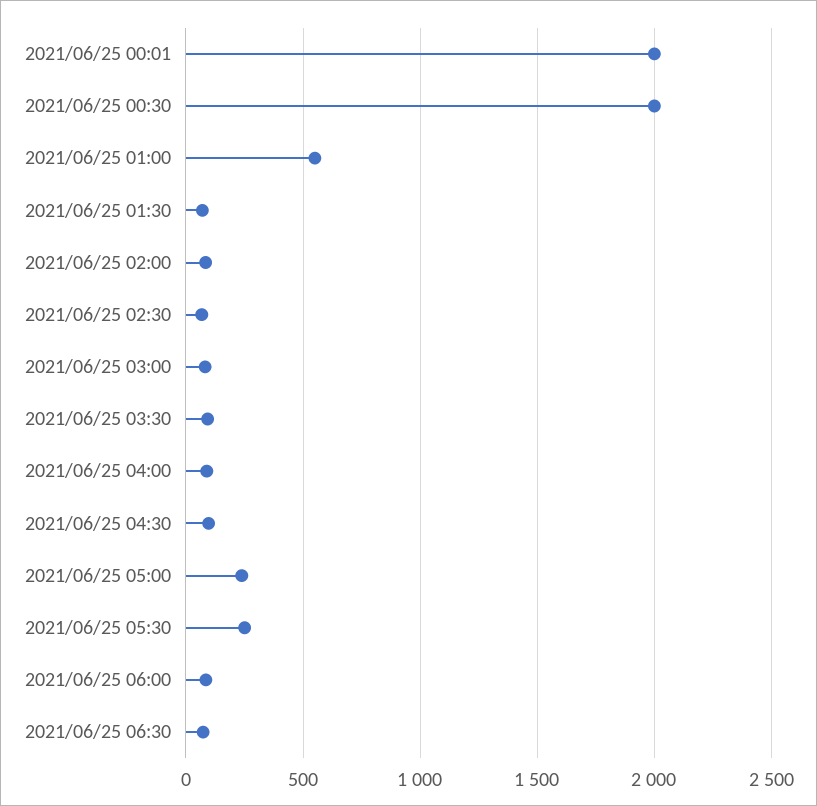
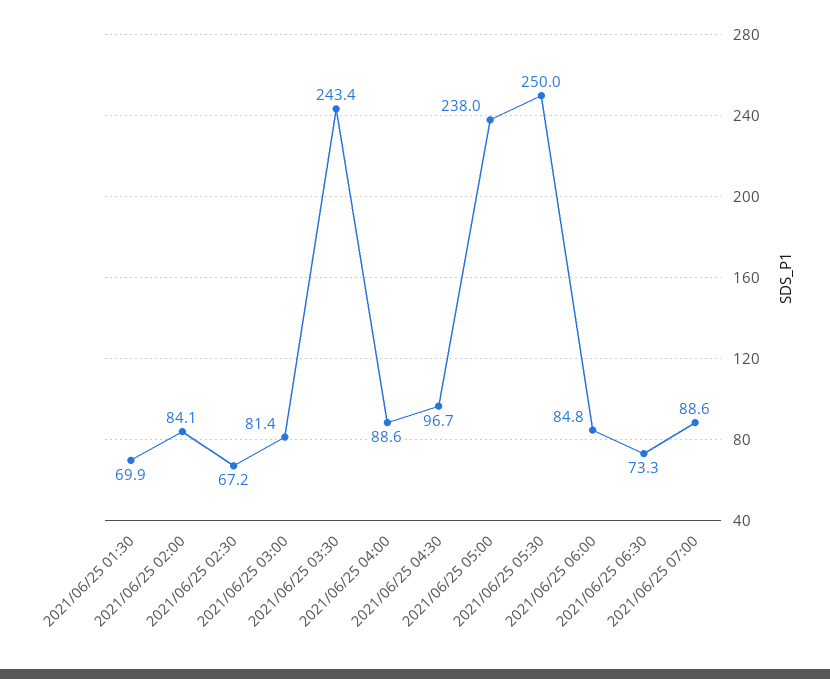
2021/06/25 00:01: 2000 -> none
2021/06/25 00:30: 2000 -> none
2021/06/25 01:00: 550 -> none
2021/06/25 03:30: 100 -> 243.4
2021/06/25 07:00: none -> 88.6

